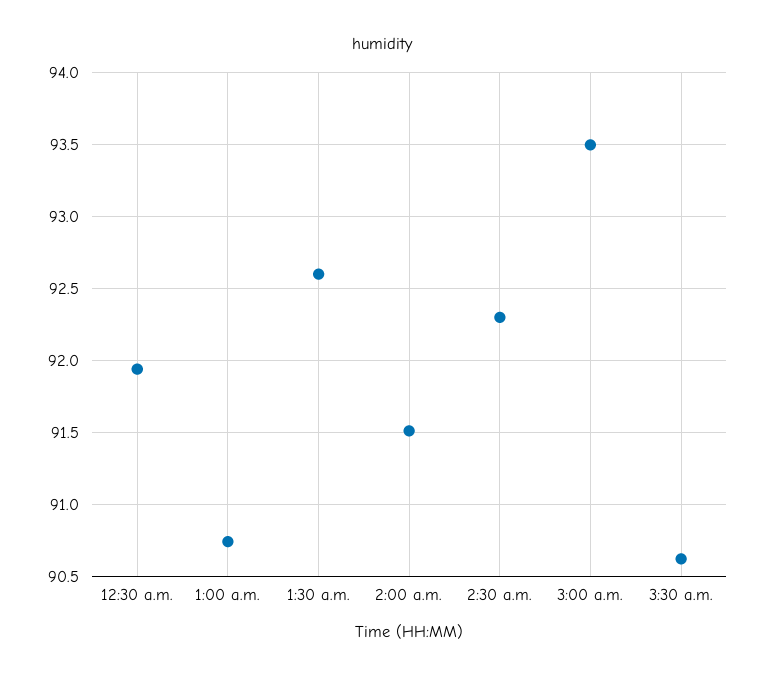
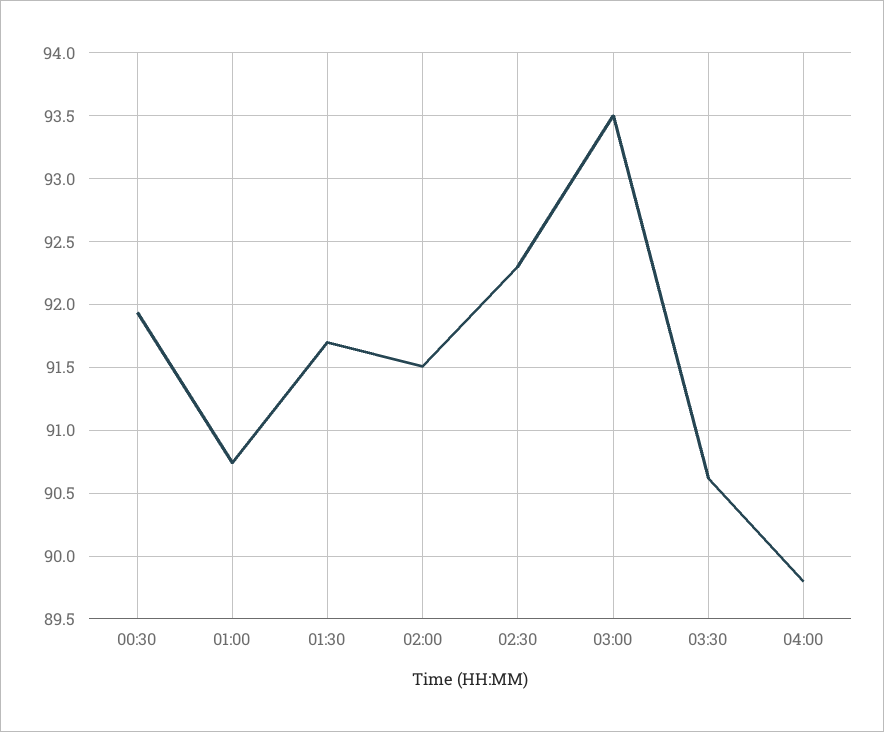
1:30 a.m.: 92.6 -> 91.7
04:00: none -> 89.8

